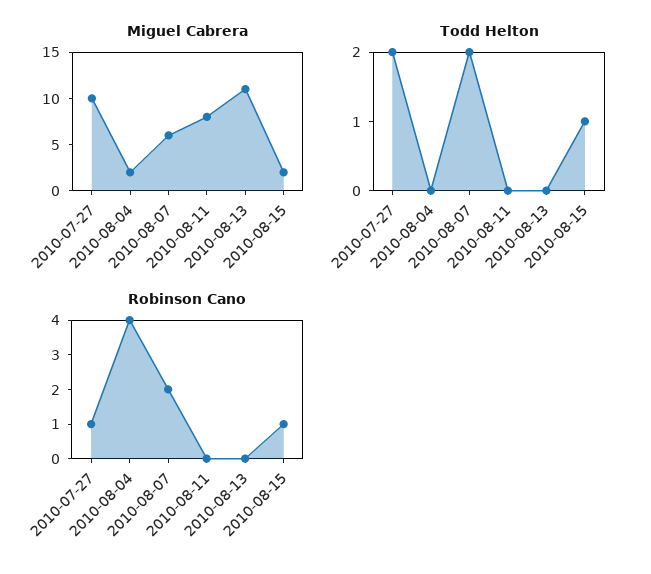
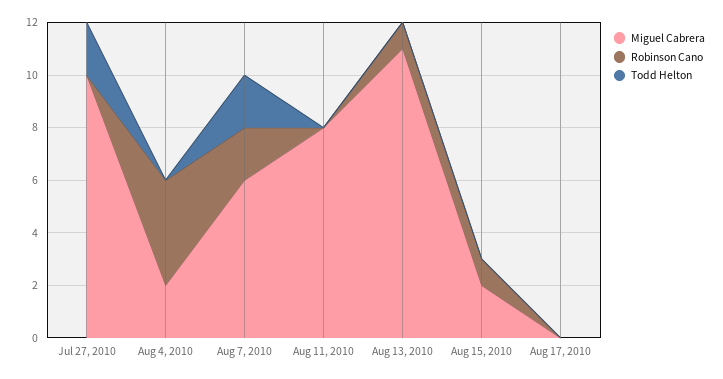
Todd Helton, 2010-08-15: 1 -> 0
Robinson Cano, 2010-07-27: 1 -> 0
Robinson Cano, 2010-08-13: 0 -> 1
Miguel Cabrera, Aug 17, 2010: none -> 0
Robinson Cano, Aug 17, 2010: none -> 0
Todd Helton, Aug 17, 2010: none -> 0

